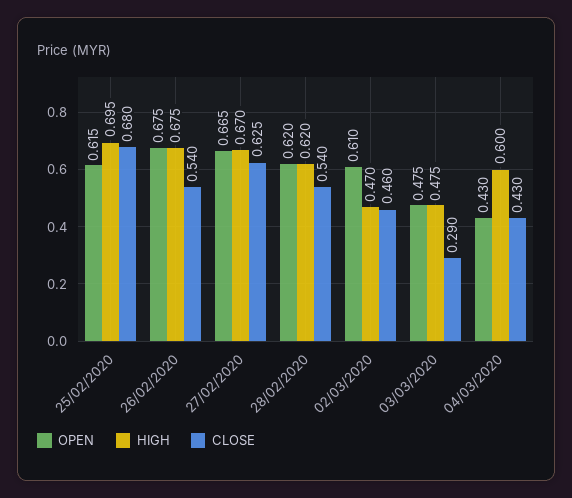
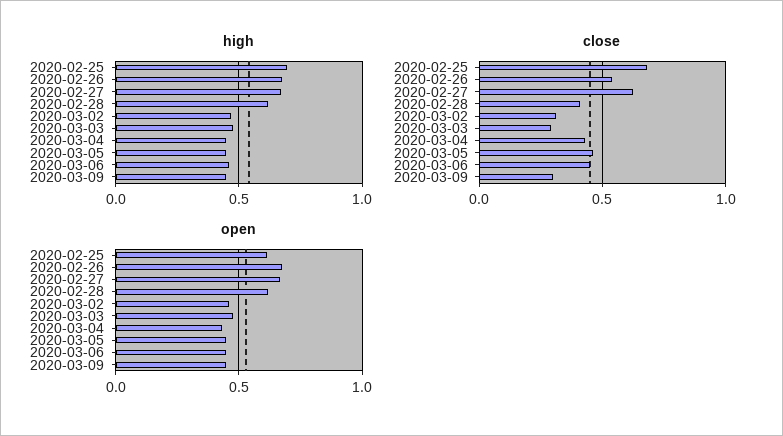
CLOSE, 28/02/2020: 0.54 -> 0.4
OPEN, 02/03/2020: 0.61 -> 0.45
CLOSE, 02/03/2020: 0.46 -> 0.3
HIGH, 04/03/2020: 0.6 -> 0.45
HIGH, 2020-03-05: none -> 0.45
HIGH, 2020-03-06: none -> 0.45
HIGH, 2020-03-09: none -> 0.45
CLOSE, 2020-03-05: none -> 0.45
CLOSE, 2020-03-06: none -> 0.45
CLOSE, 2020-03-09: none -> 0.3
OPEN, 2020-03-05: none -> 0.45
OPEN, 2020-03-06: none -> 0.45
OPEN, 2020-03-09: none -> 0.45

